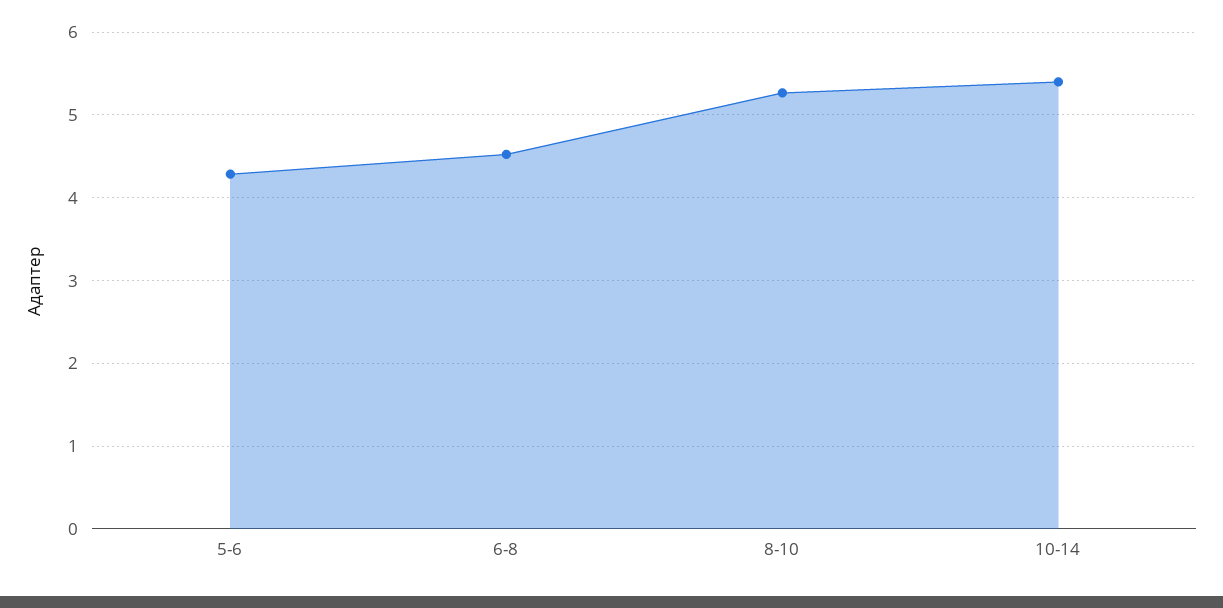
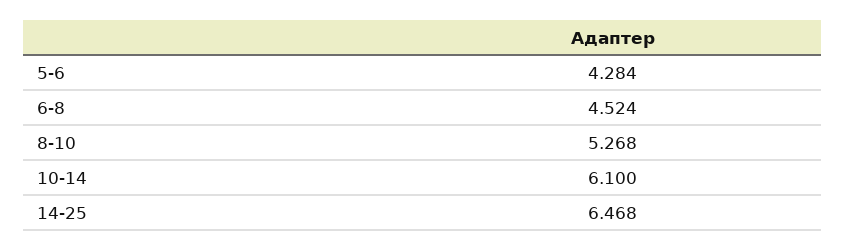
10-14: 5.4 -> 6.1
14-25: none -> 6.468

